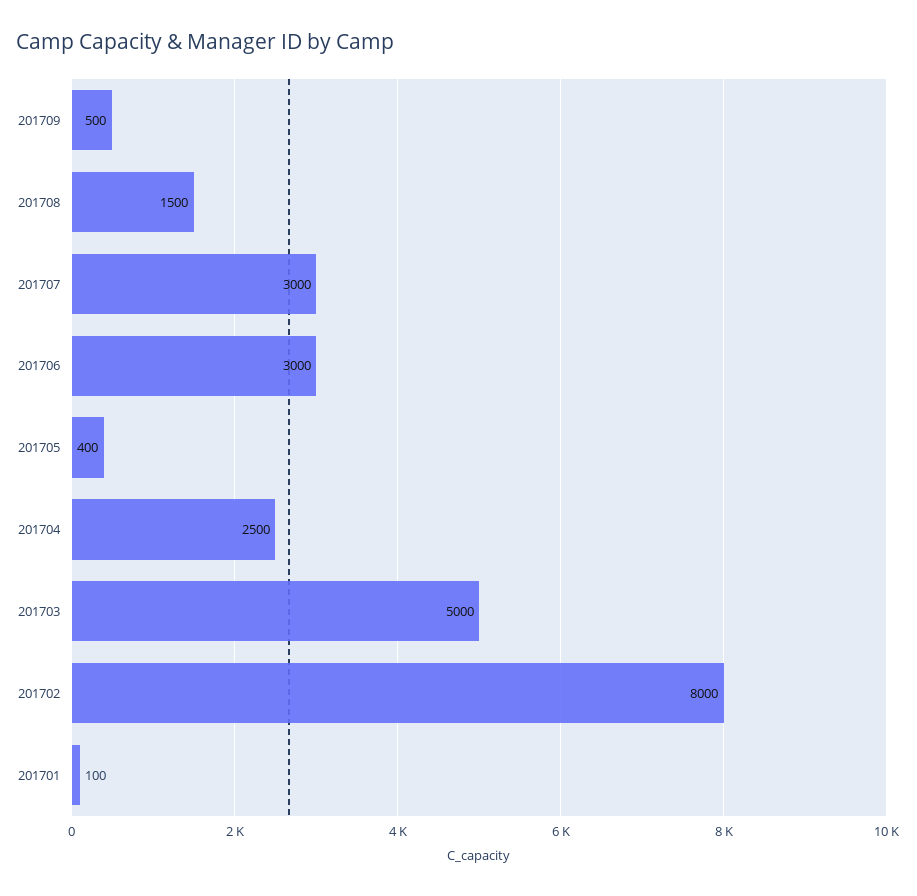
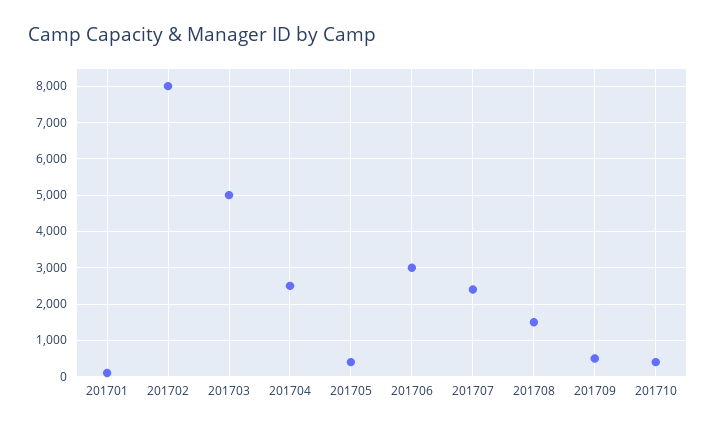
201707: 3000 -> 2400
201710: none -> 400

